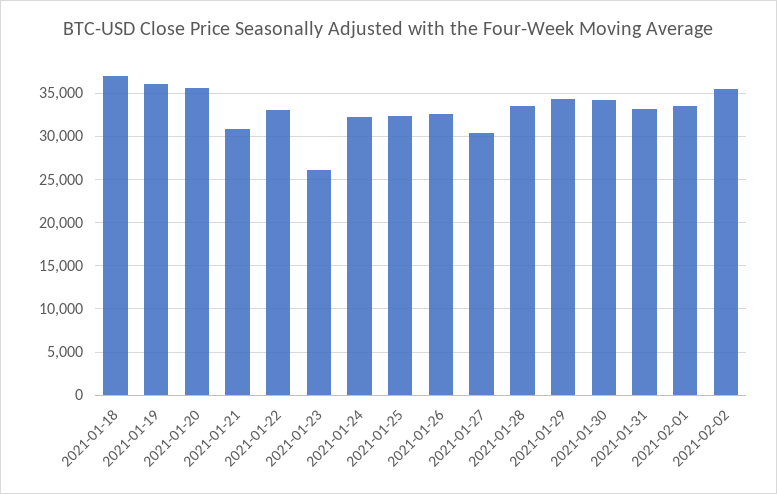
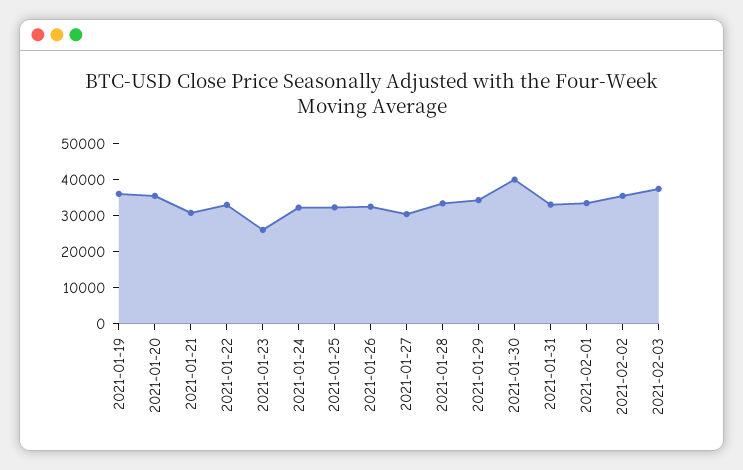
2021-01-18: 37000 -> none
2021-01-30: 34000 -> 40000
2021-02-03: none -> 37500

